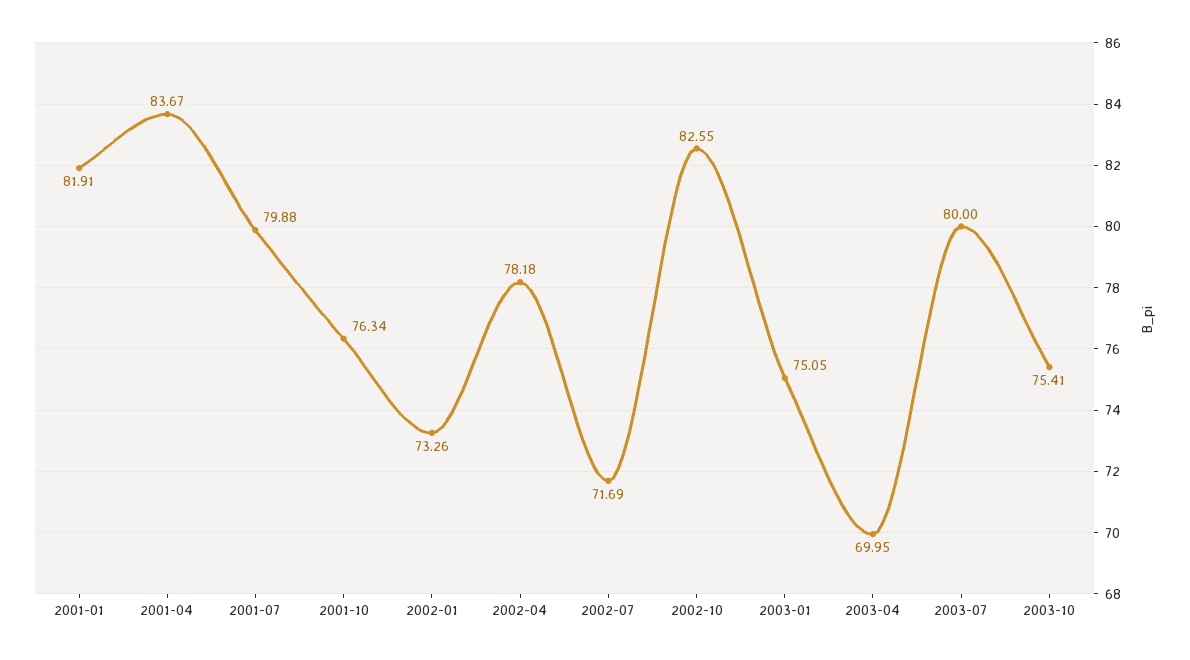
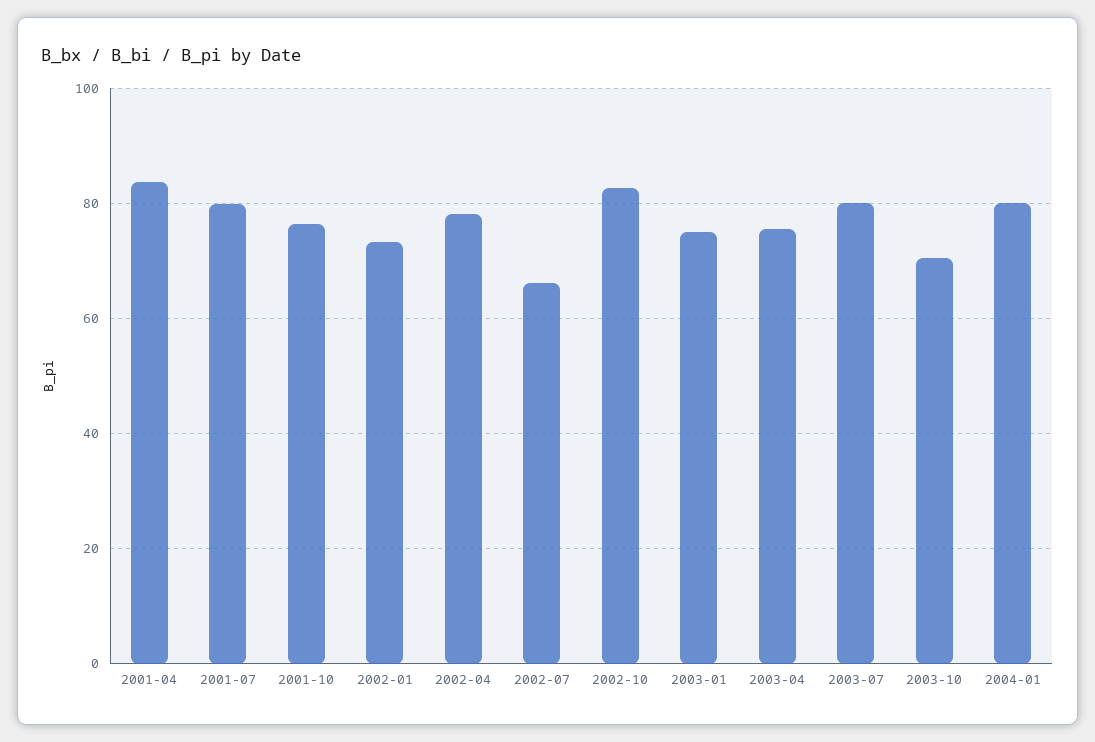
2001-01: 81.91 -> none
2002-07: 71.69 -> 66
2003-04: 69.95 -> 76
2003-10: 75.41 -> 70
2004-01: none -> 80

